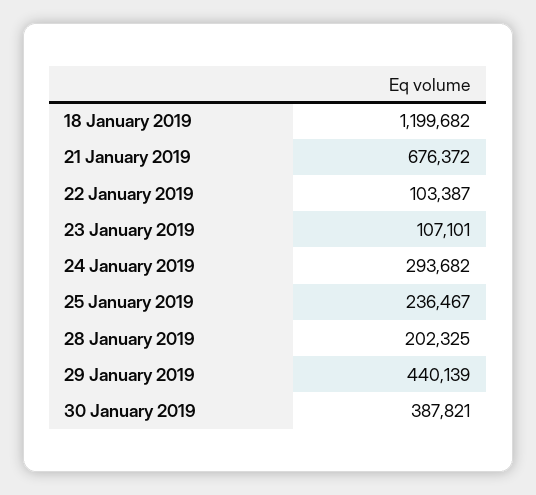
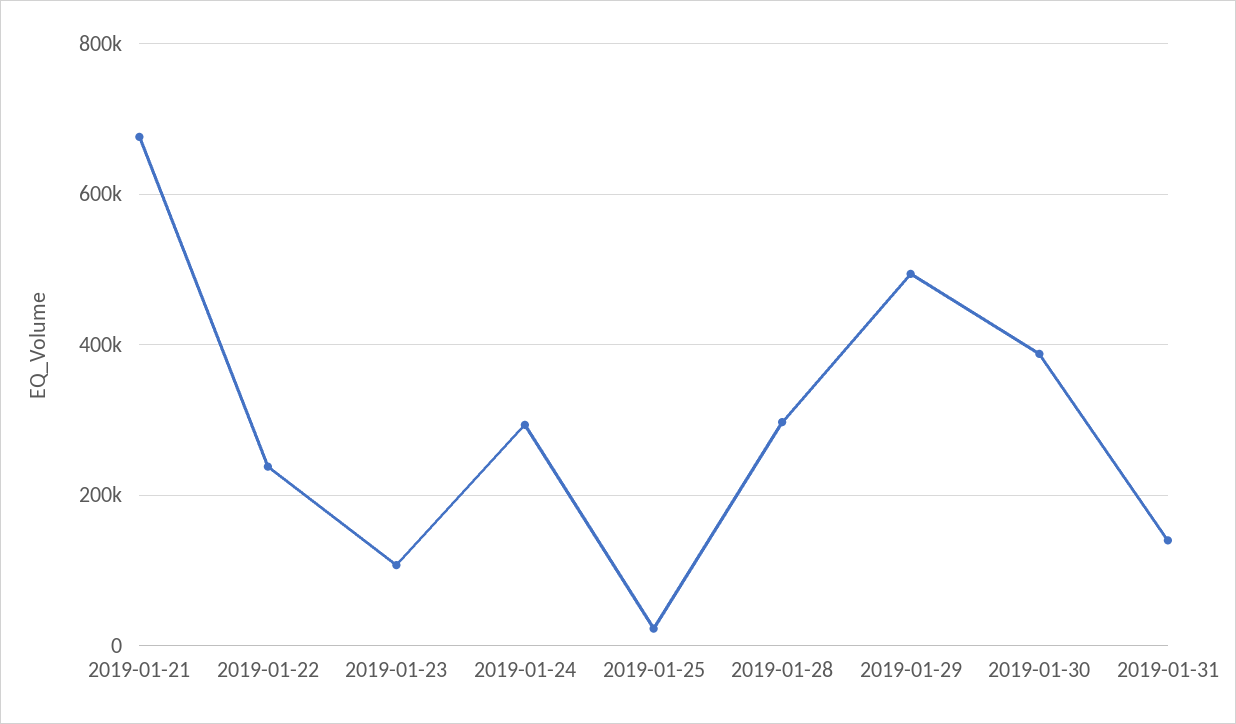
18 January 2019: 1199682 -> none
22 January 2019: 103387 -> 240000
25 January 2019: 236467 -> 20000
28 January 2019: 202325 -> 300000
29 January 2019: 440139 -> 500000
2019-01-31: none -> 140000

